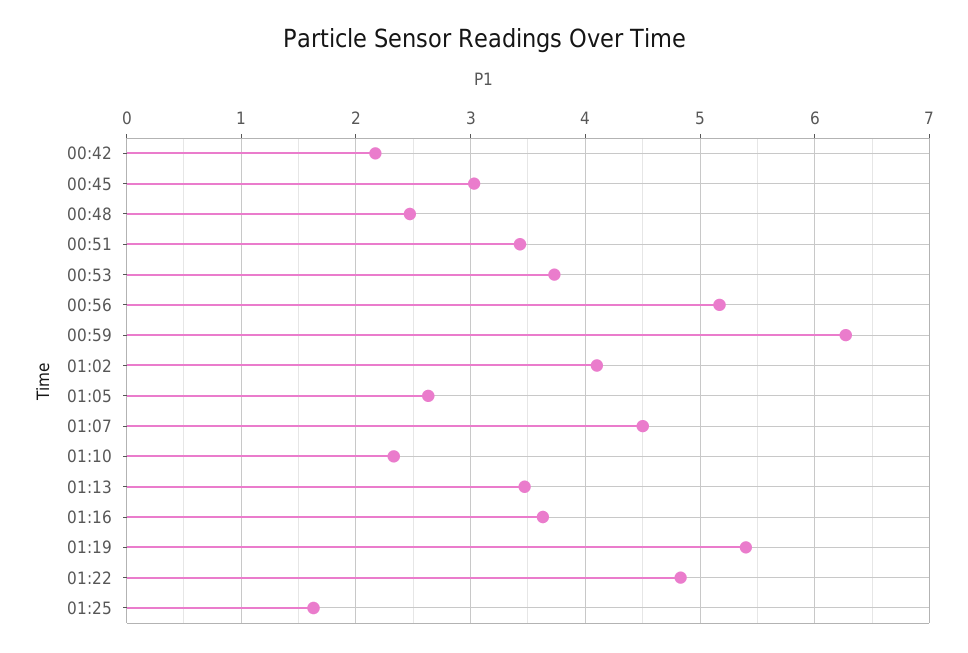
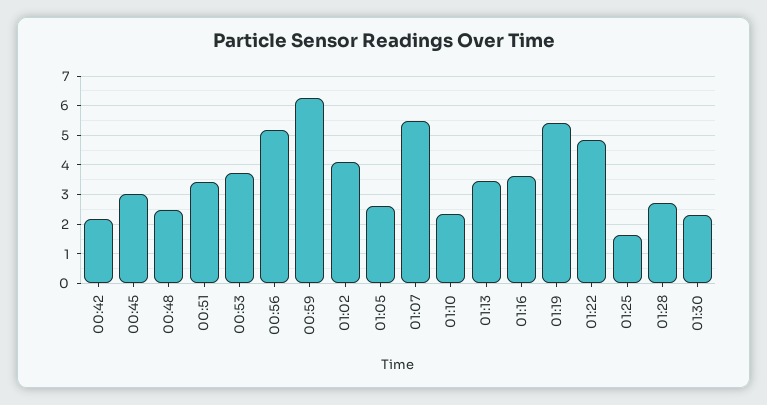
01:07: 4.5 -> 5.5
01:28: none -> 2.75
01:30: none -> 2.25

